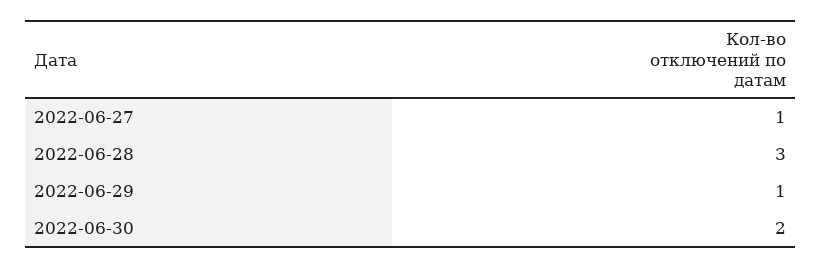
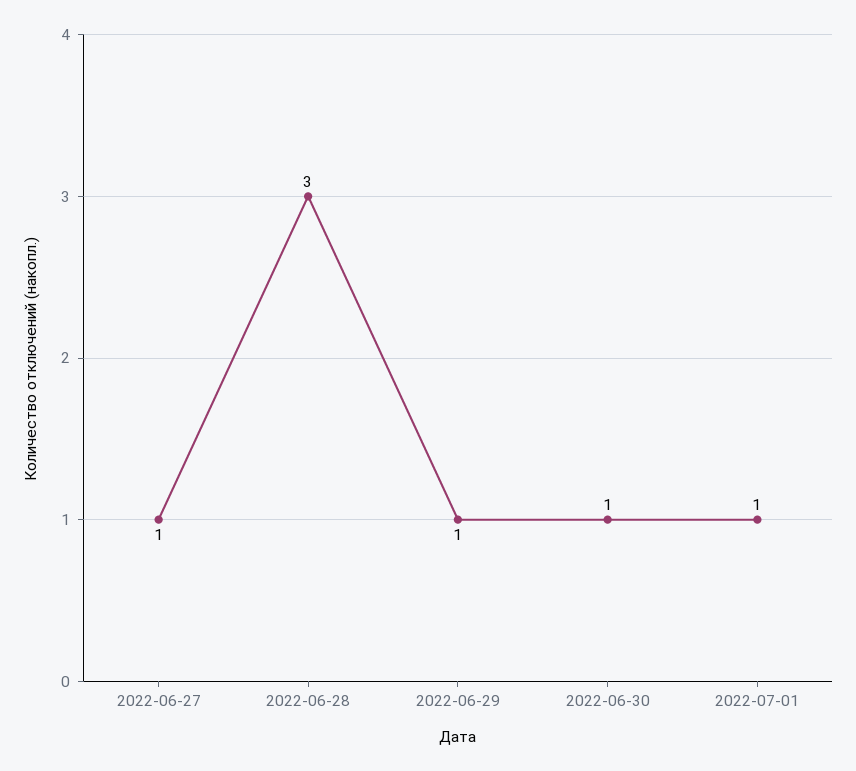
2022-06-30: 2 -> 1
2022-07-01: none -> 1

